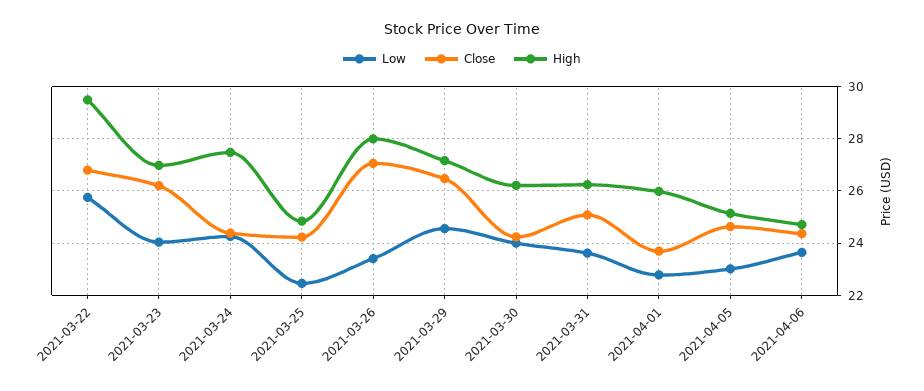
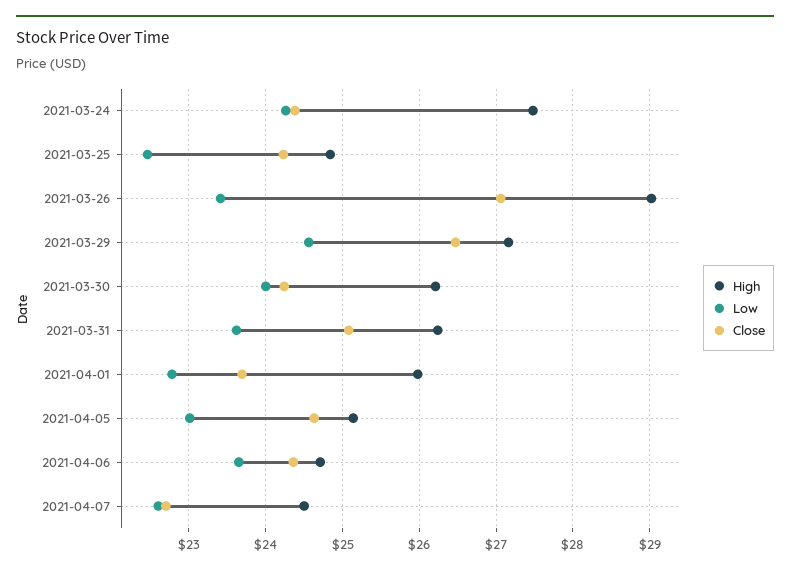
Low, 2021-03-22: 25.75 -> none
Close, 2021-03-22: 26.75 -> none
High, 2021-03-22: 29.5 -> none
Low, 2021-03-23: 24 -> none
Close, 2021-03-23: 26.25 -> none
High, 2021-03-23: 27 -> none
High, 2021-03-26: 28 -> 29
High, 2021-04-07: none -> 24.5
Low, 2021-04-07: none -> 22.6
Close, 2021-04-07: none -> 22.7

